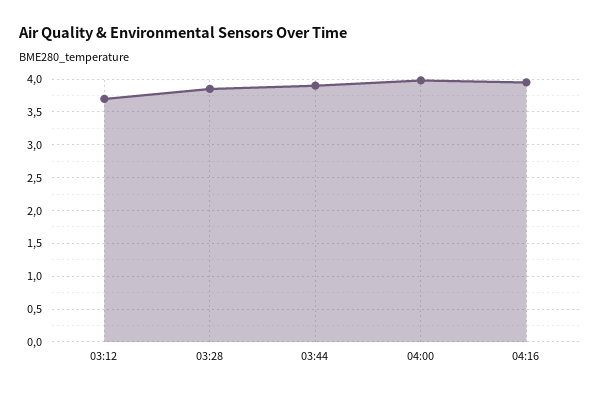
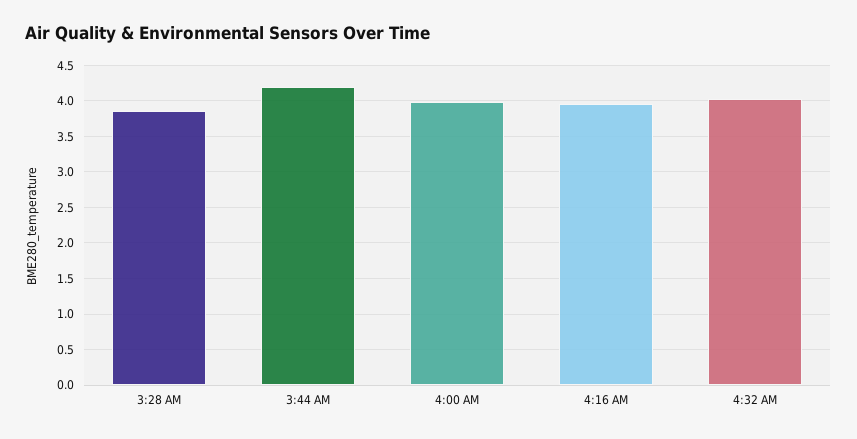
03:12: 3.7 -> none
03:44: 3.9 -> 4.2
4:32 AM: none -> 4

